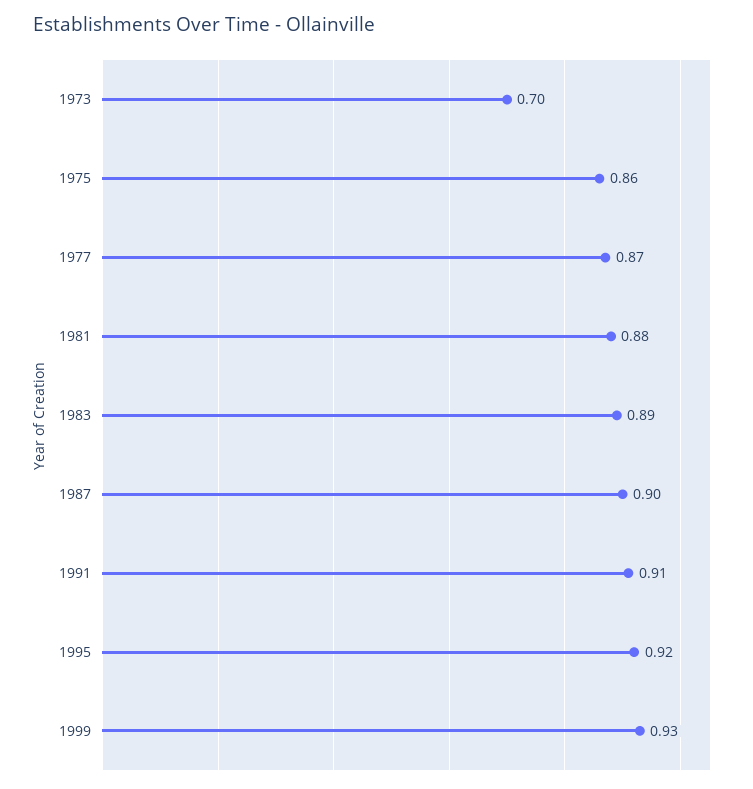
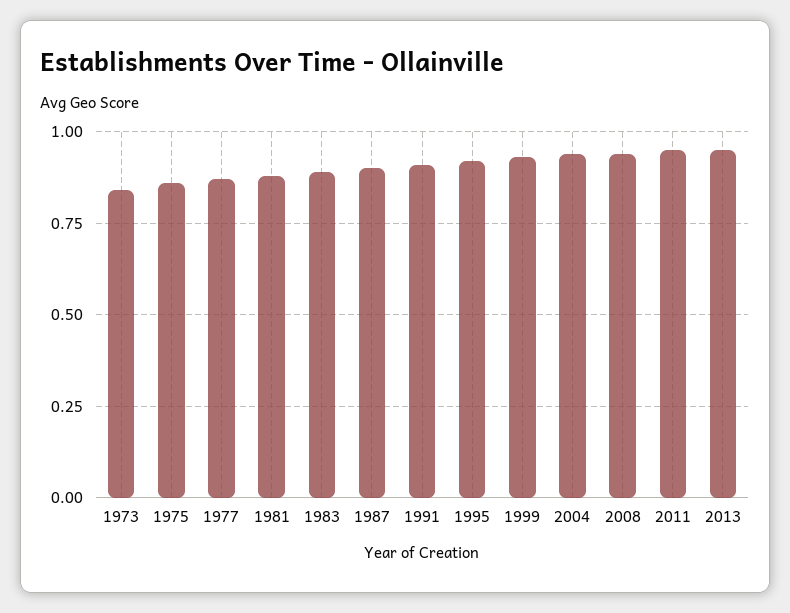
1973: 0.7 -> 0.85
2004: none -> 0.95
2008: none -> 0.95
2011: none -> 0.95
2013: none -> 0.95

